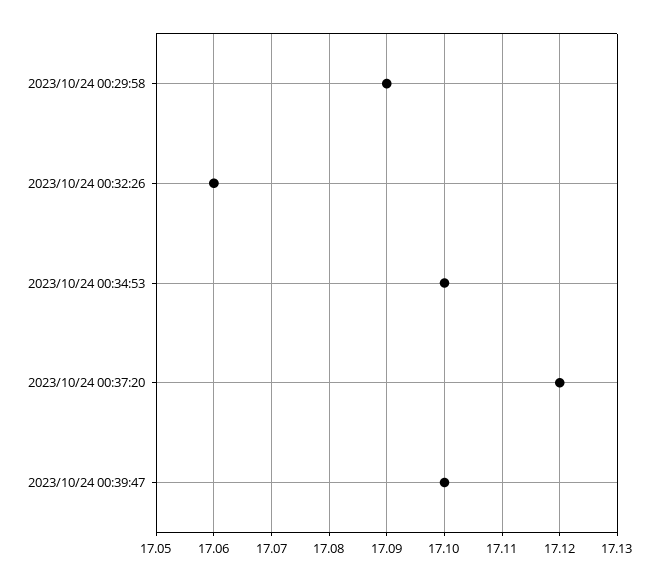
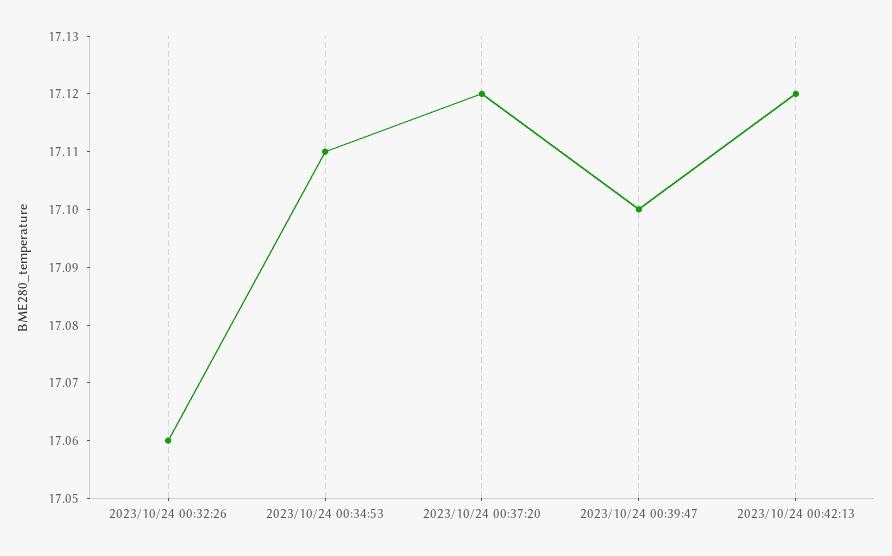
2023/10/24 00:29:58: 17.09 -> none
2023/10/24 00:34:53: 17.1 -> 17.11
2023/10/24 00:42:13: none -> 17.12

